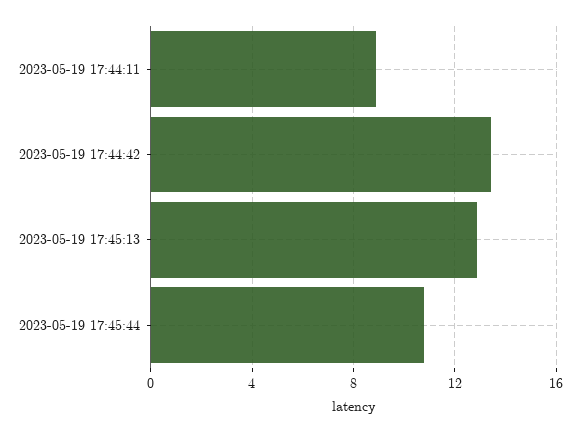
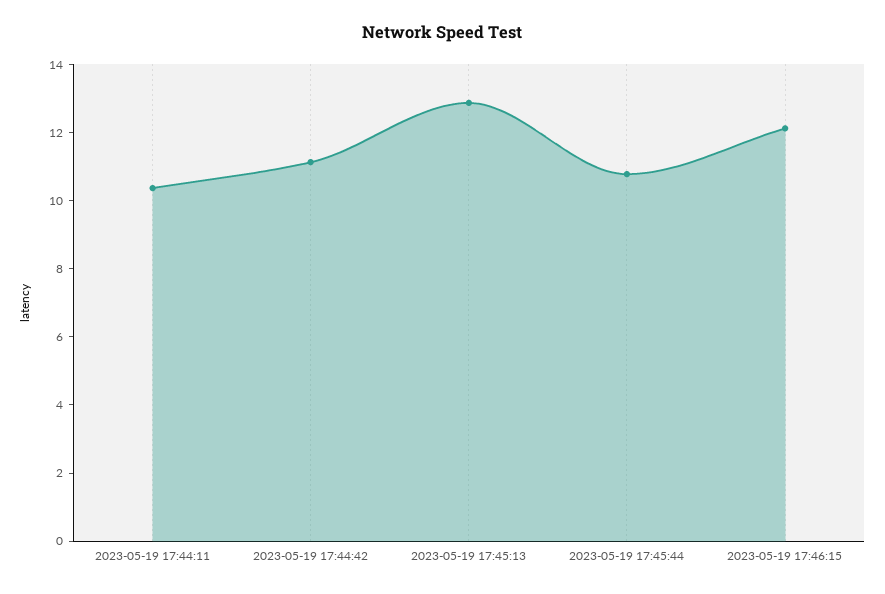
2023-05-19 17:44:11: 9 -> 10.5
2023-05-19 17:44:42: 13.5 -> 11
2023-05-19 17:46:15: none -> 12

